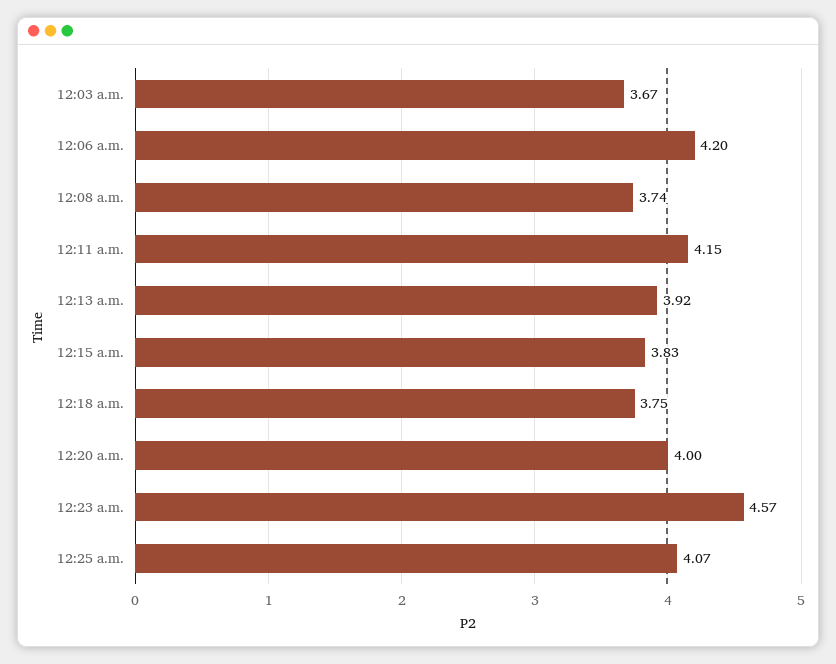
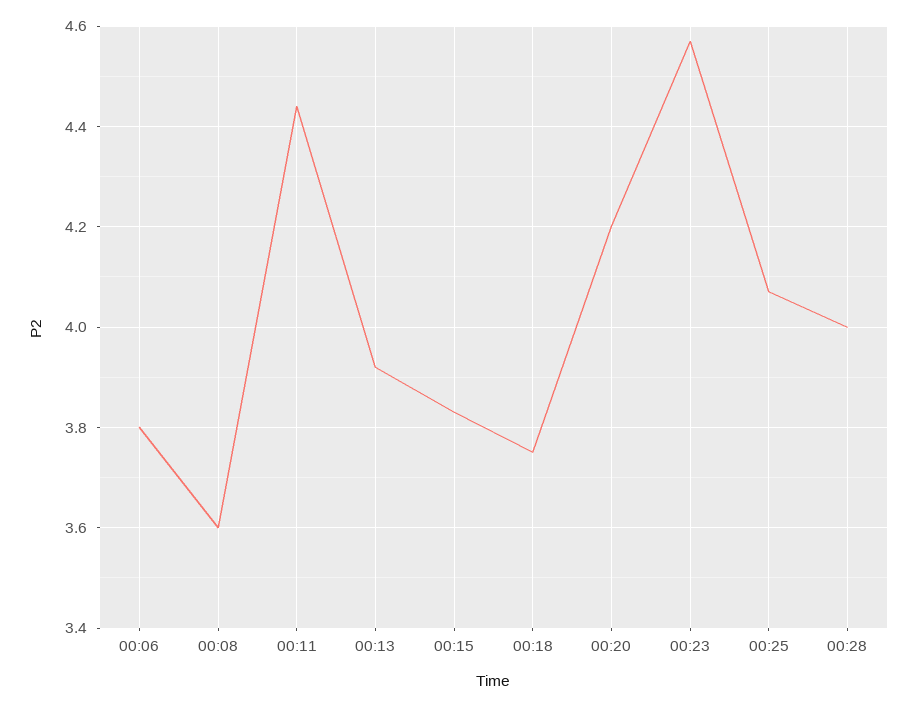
12:03 a.m.: 3.67 -> none
12:06 a.m.: 4.2 -> 3.8
12:08 a.m.: 3.74 -> 3.6
12:11 a.m.: 4.15 -> 4.45
12:20 a.m.: 4 -> 4.2
00:28: none -> 4

